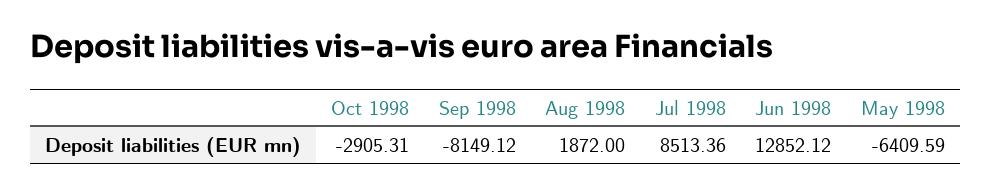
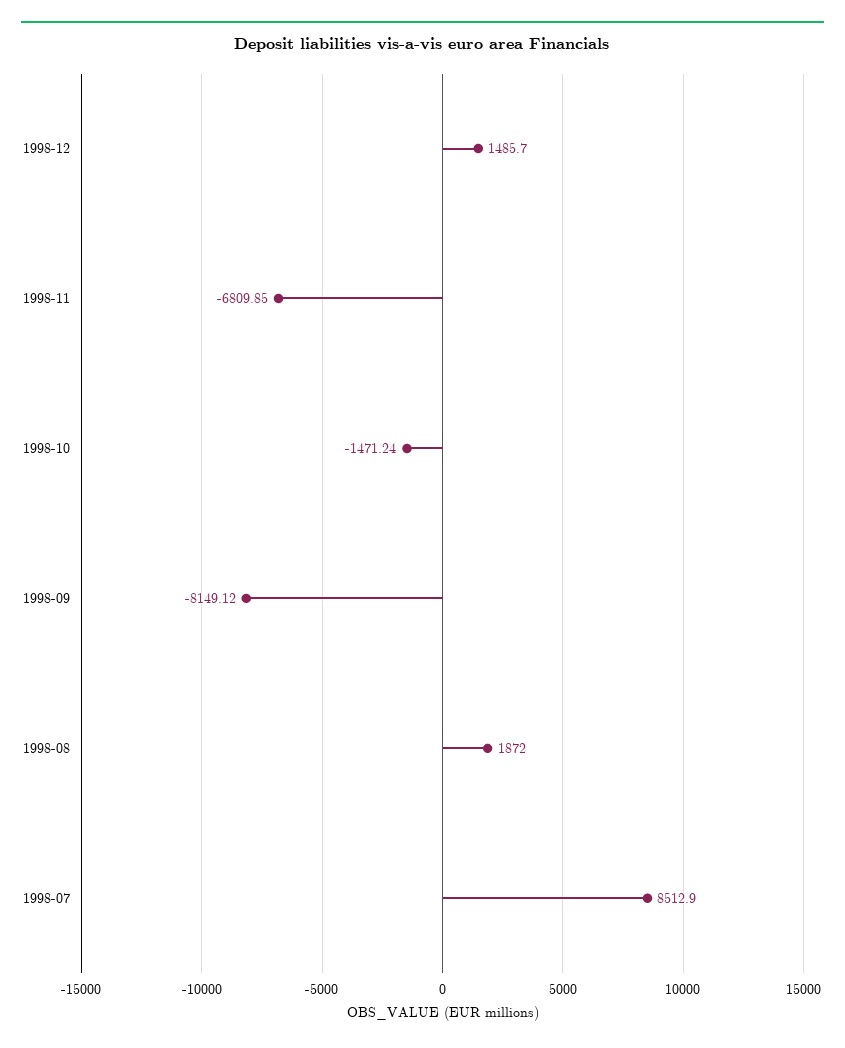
Oct 1998: -2905.31 -> -1471.24
Jul 1998: 8513.36 -> 8512.9
Jun 1998: 12852.12 -> none
May 1998: -6409.59 -> none
1998-12: none -> 1485.7
1998-11: none -> -6809.85

